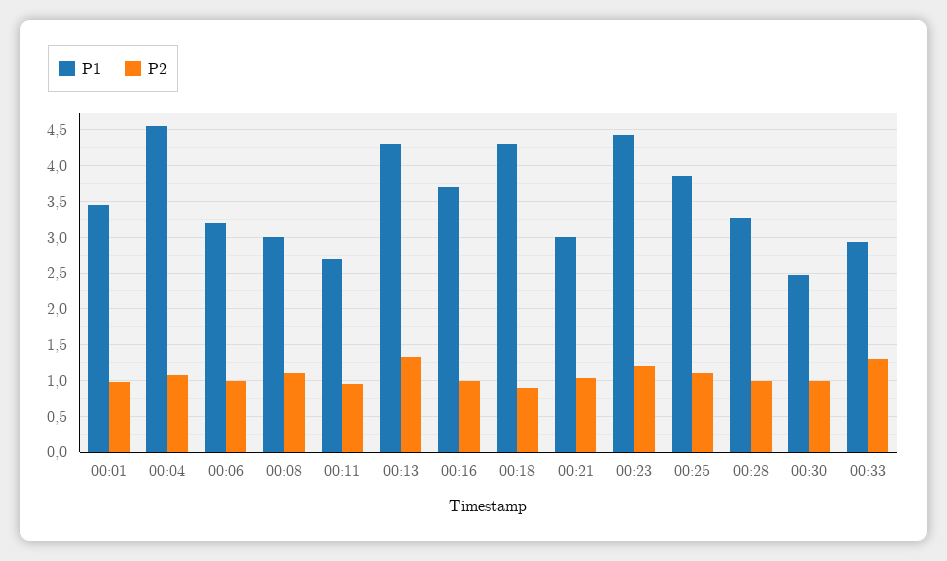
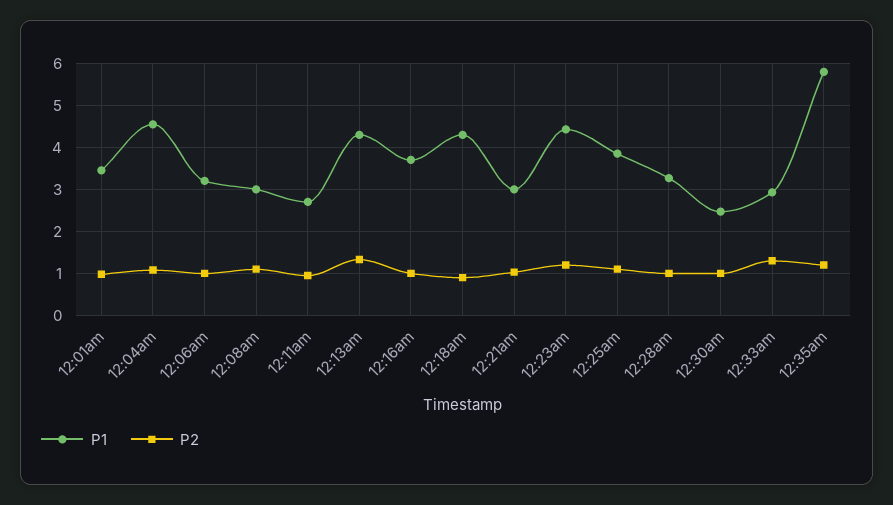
P1, 12:35am: none -> 5.8
P2, 12:35am: none -> 1.2

